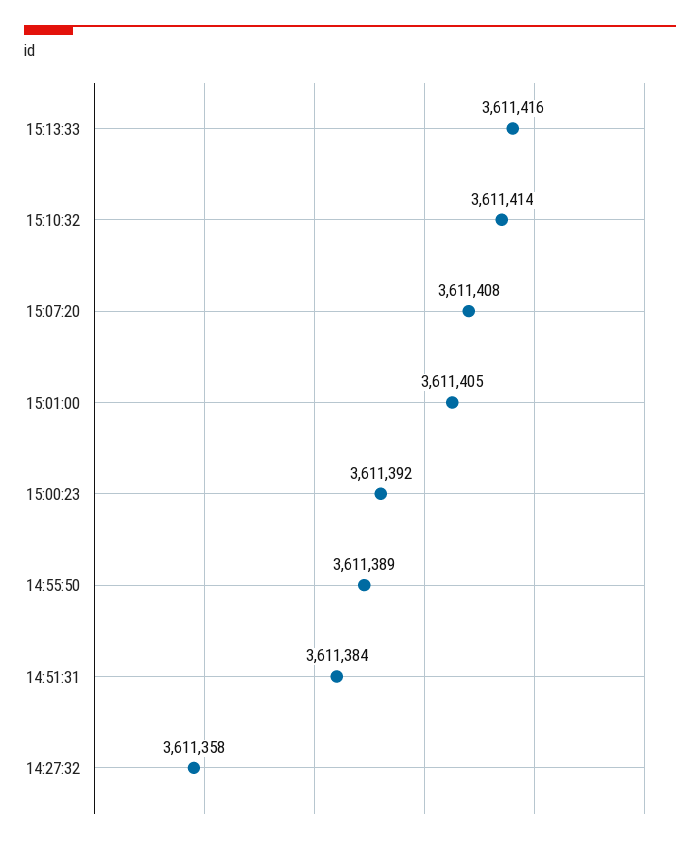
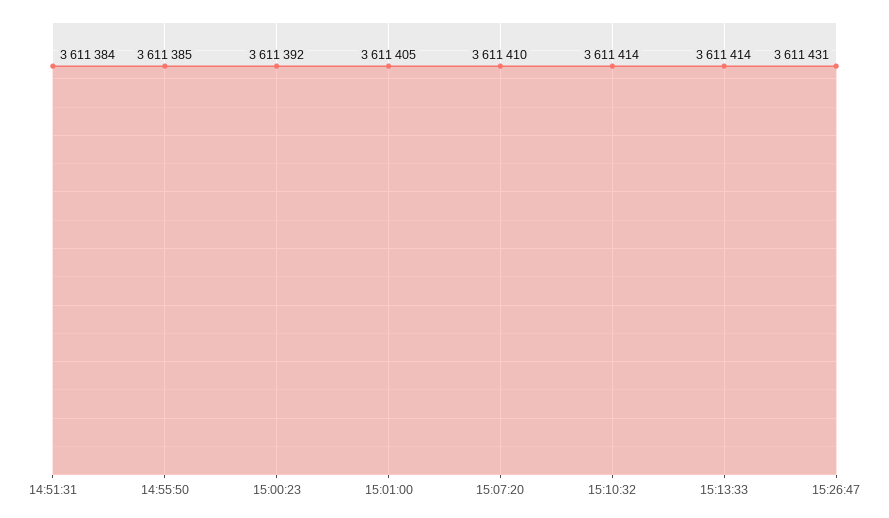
15:13:33: 3611416 -> 3611414
15:07:20: 3611408 -> 3611410
14:55:50: 3611389 -> 3611385
14:27:32: 3611358 -> none
15:26:47: none -> 3611431

